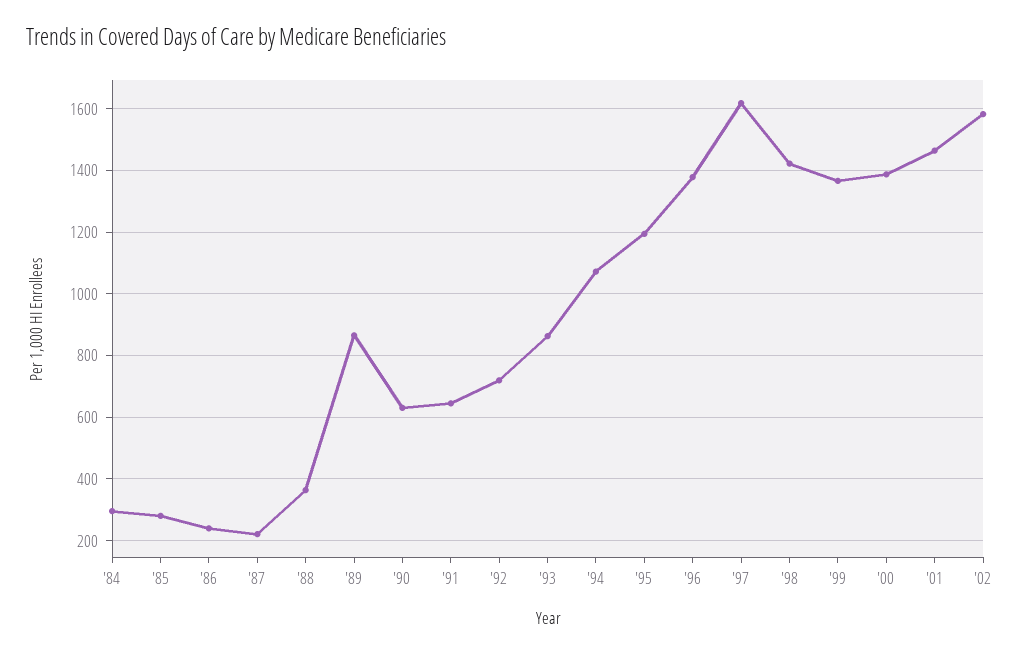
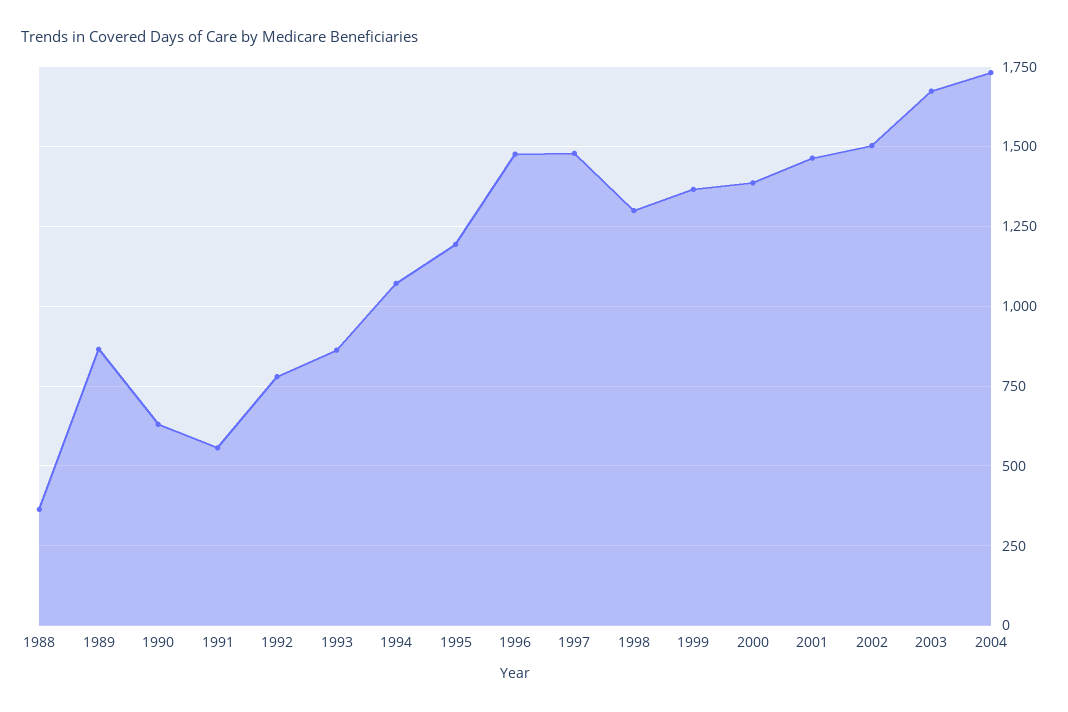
'84: 300 -> none
'85: 280 -> none
'86: 240 -> none
'87: 220 -> none
'91: 640 -> 550
'92: 720 -> 775
'96: 1380 -> 1475
'97: 1620 -> 1475
'98: 1420 -> 1300
'02: 1580 -> 1500
2003: none -> 1675
2004: none -> 1725

